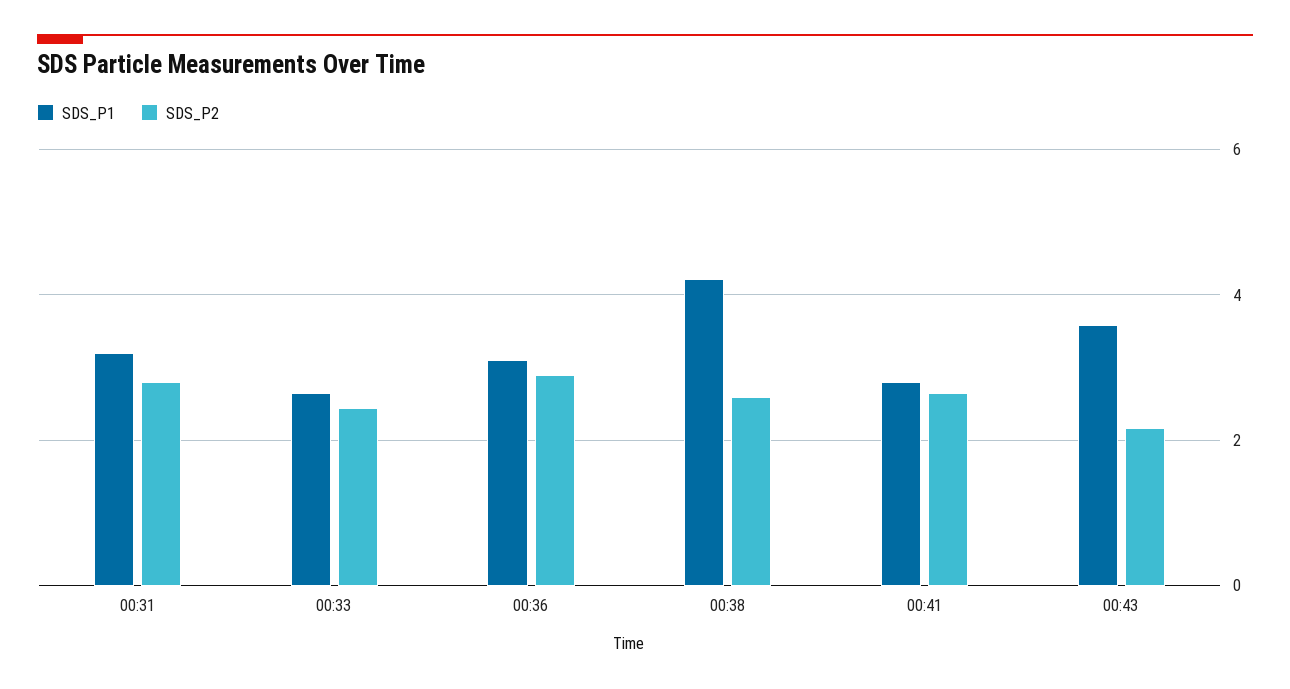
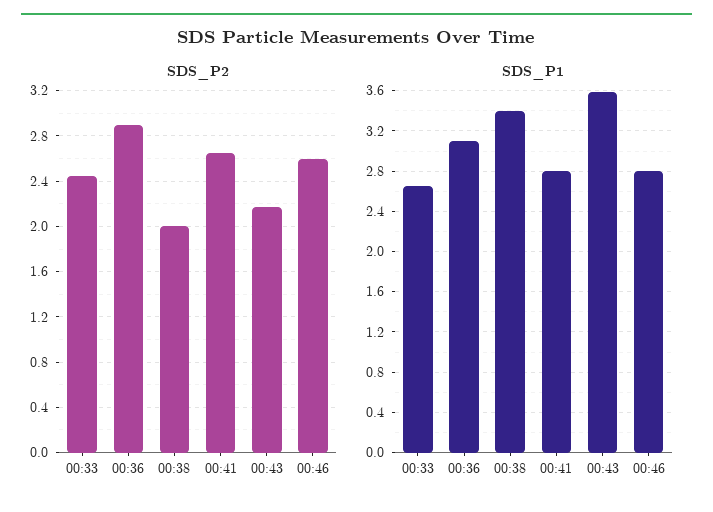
SDS_P1, 00:31: 3.2 -> none
SDS_P2, 00:31: 2.8 -> none
SDS_P1, 00:38: 4.2 -> 3.4
SDS_P2, 00:38: 2.6 -> 2
SDS_P2, 00:46: none -> 2.6
SDS_P1, 00:46: none -> 2.8

